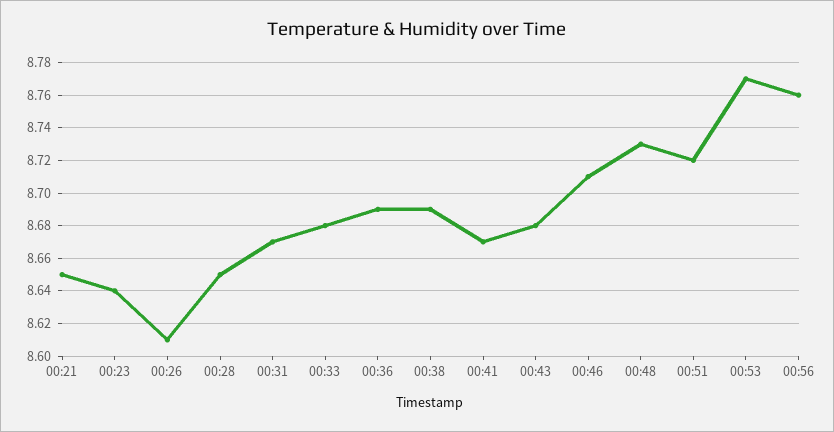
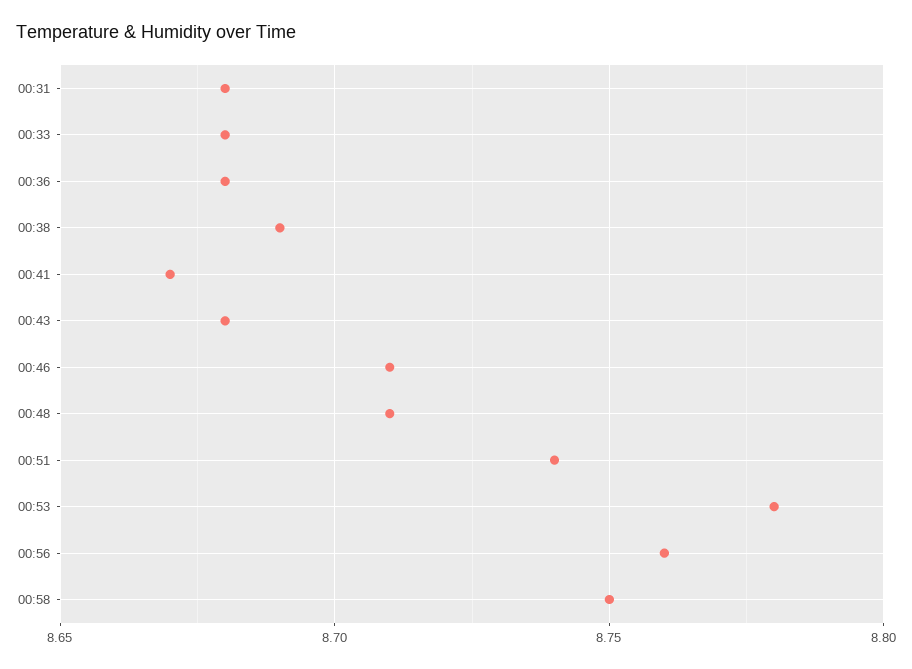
00:21: 8.65 -> none
00:23: 8.64 -> none
00:26: 8.61 -> none
00:28: 8.65 -> none
00:31: 8.67 -> 8.68
00:36: 8.69 -> 8.68
00:48: 8.73 -> 8.71
00:51: 8.72 -> 8.74
00:53: 8.77 -> 8.78
00:58: none -> 8.75

